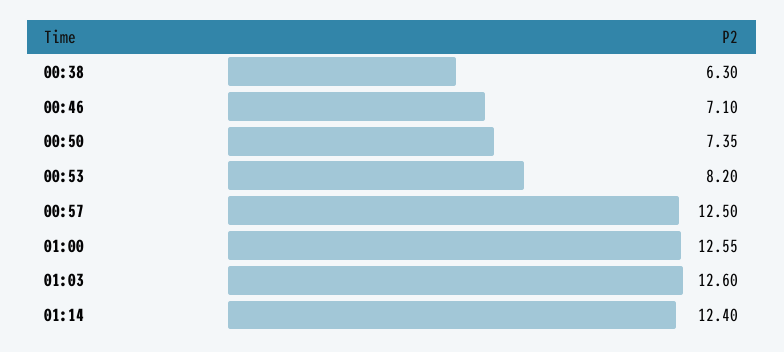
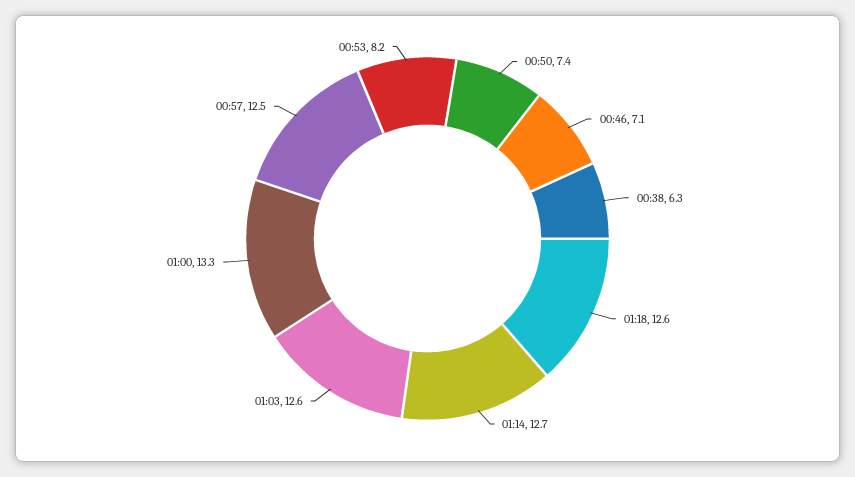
01:00: 12.55 -> 13.3
01:14: 12.4 -> 12.7
01:18: none -> 12.6

